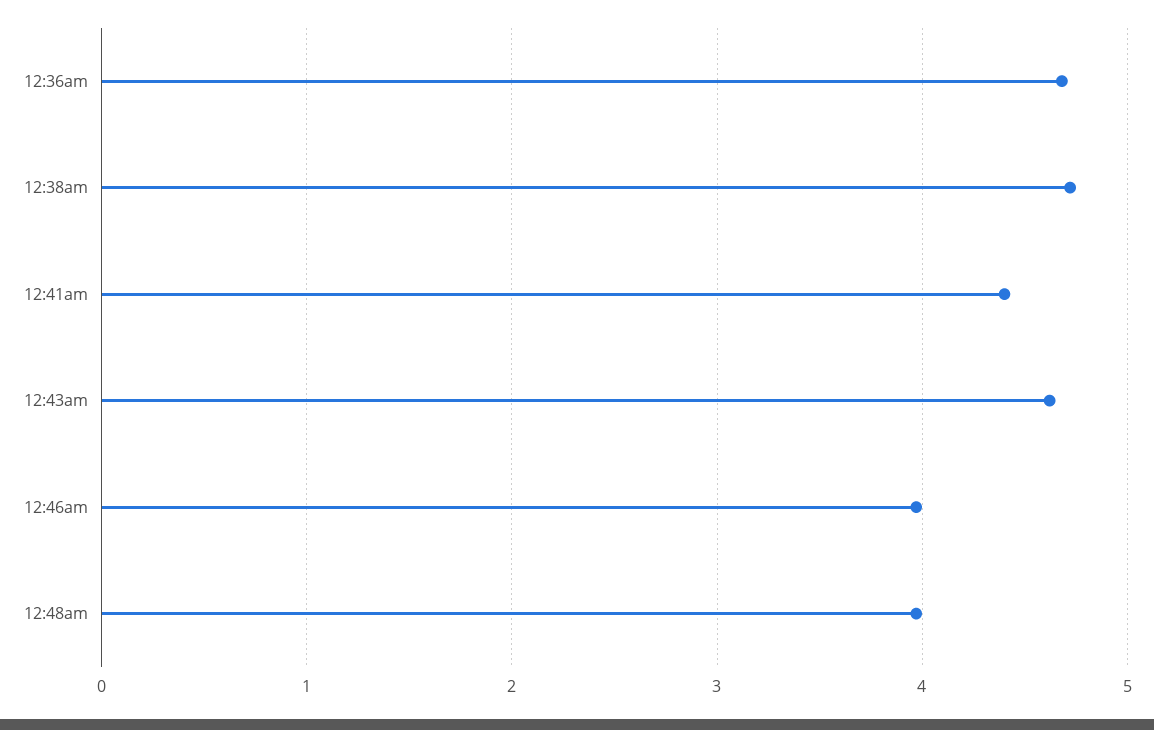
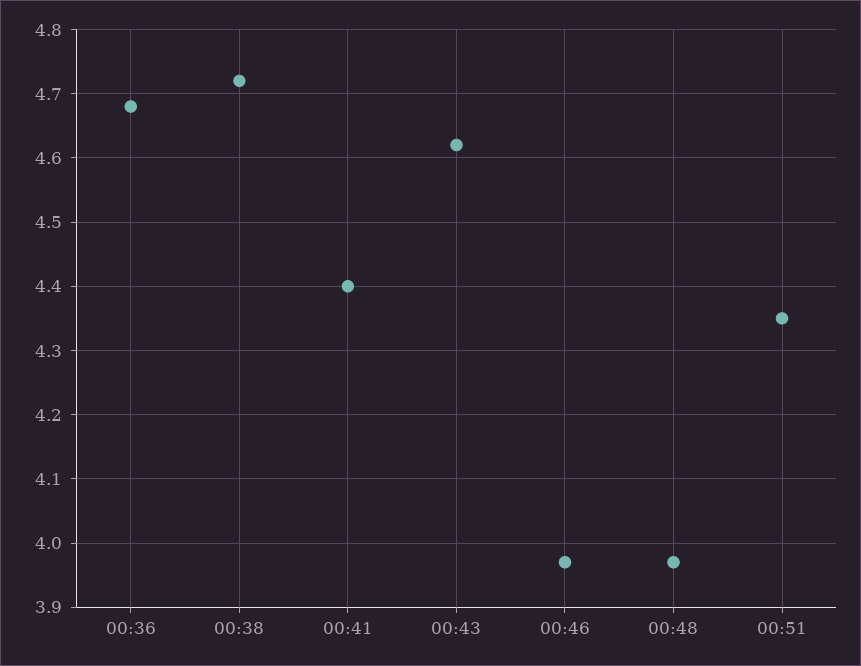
00:51: none -> 4.35

